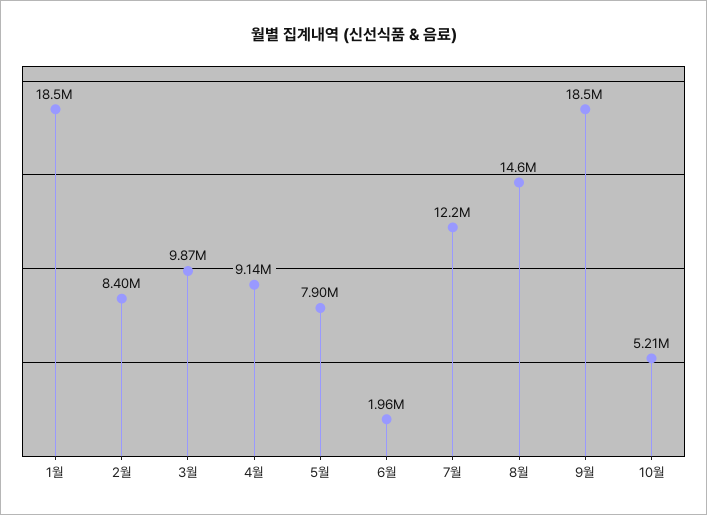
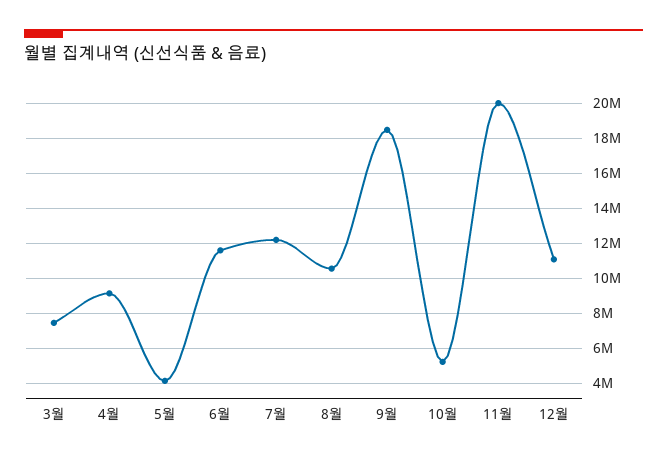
1월: 18500000 -> none
2월: 8400000 -> none
3월: 9870000 -> 7500000
5월: 7900000 -> 4000000
6월: 1960000 -> 11500000
8월: 14600000 -> 10500000
11월: none -> 20000000
12월: none -> 11000000

